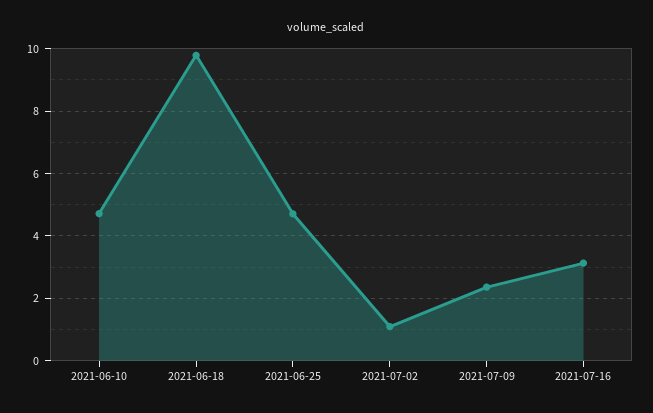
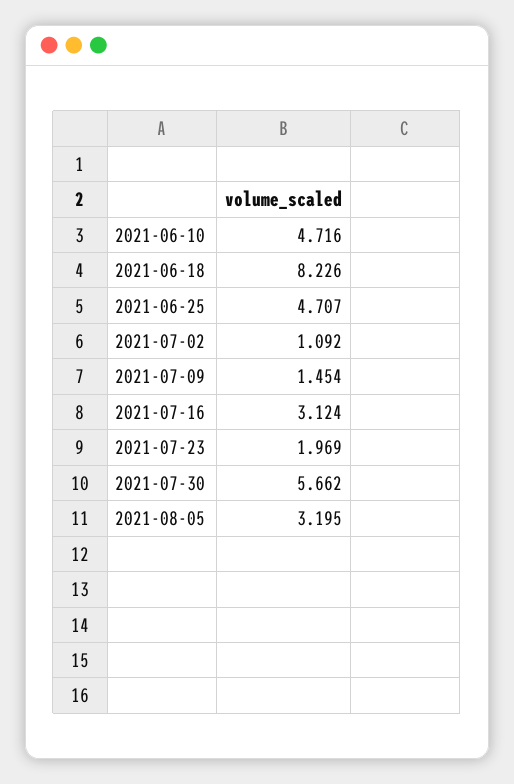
2021-06-18: 9.8 -> 8.226
2021-07-09: 2.4 -> 1.454
2021-07-23: none -> 1.969
2021-07-30: none -> 5.662
2021-08-05: none -> 3.195

